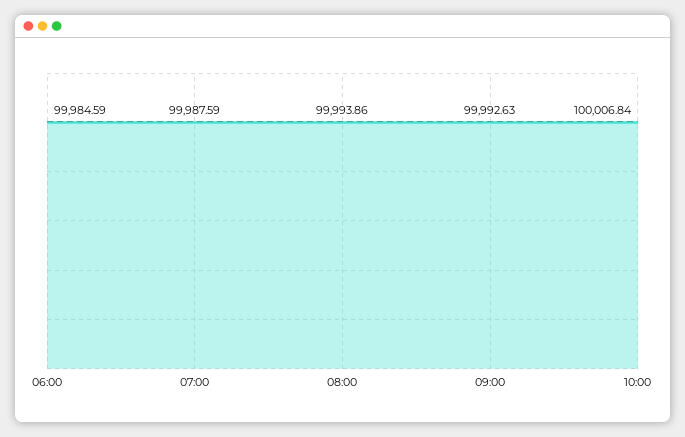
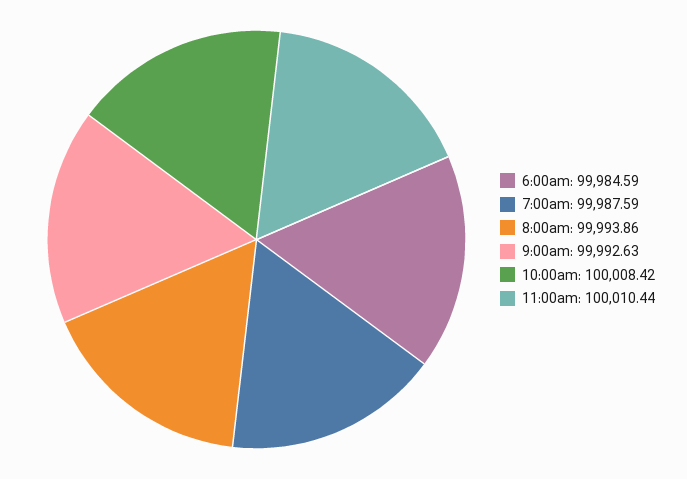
10:00: 100006.84 -> 100008.42
11:00am: none -> 100010.44

